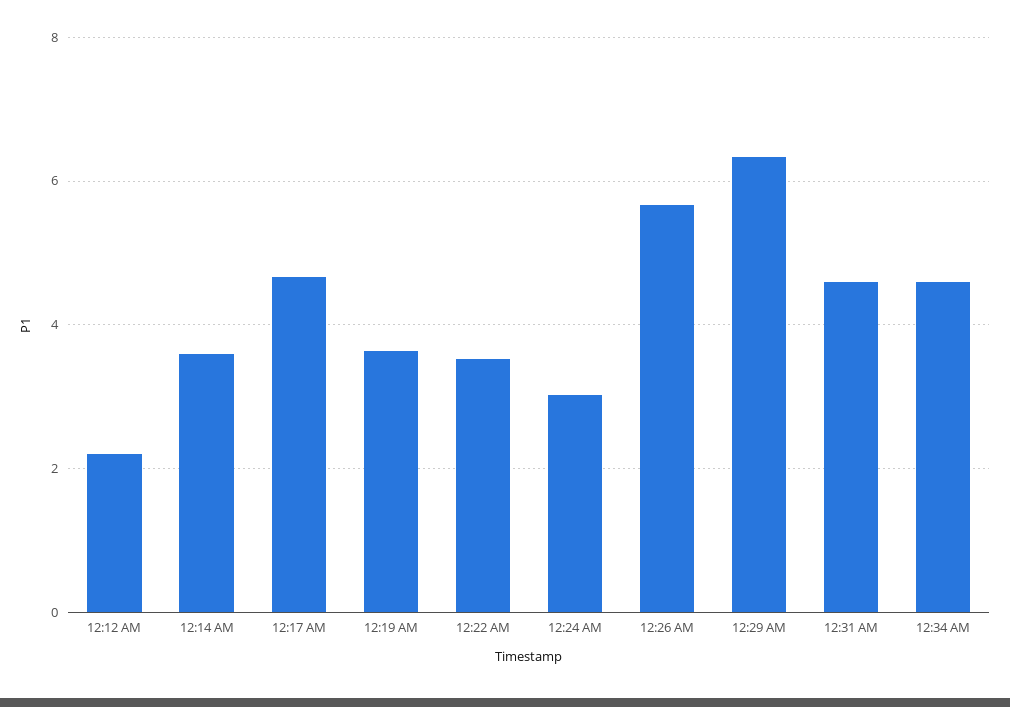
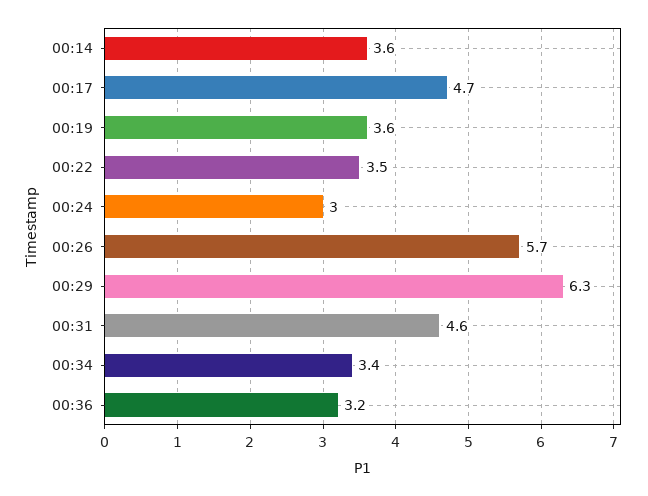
12:12 AM: 2.2 -> none
12:34 AM: 4.6 -> 3.4
00:36: none -> 3.2

